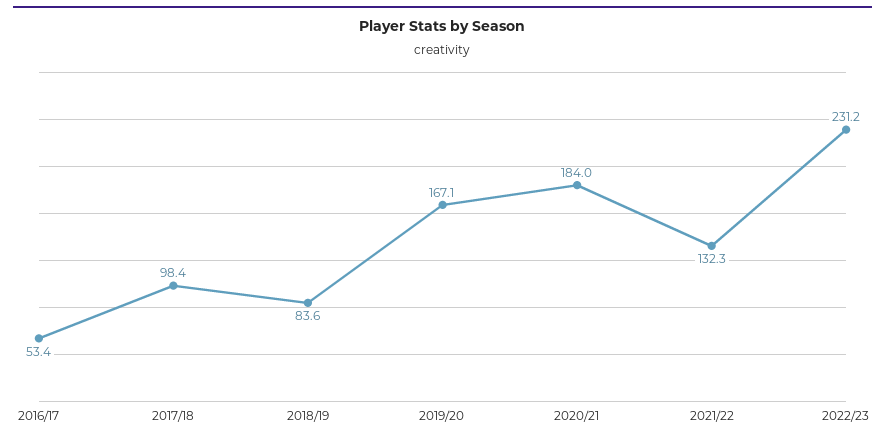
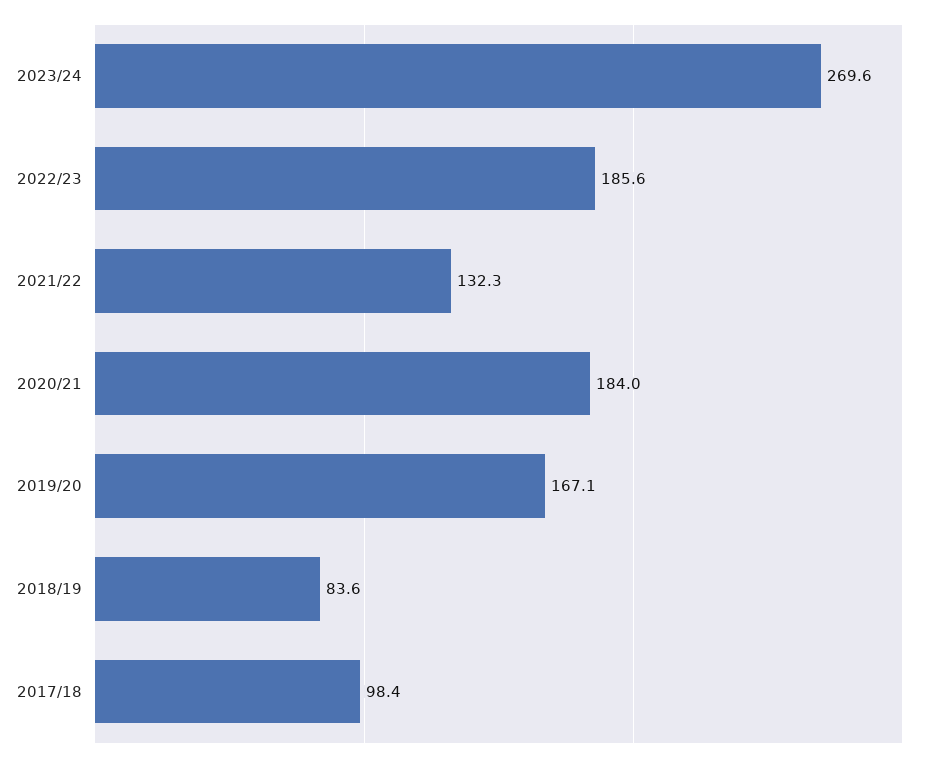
2016/17: 53.4 -> none
2022/23: 231.2 -> 185.6
2023/24: none -> 269.6

